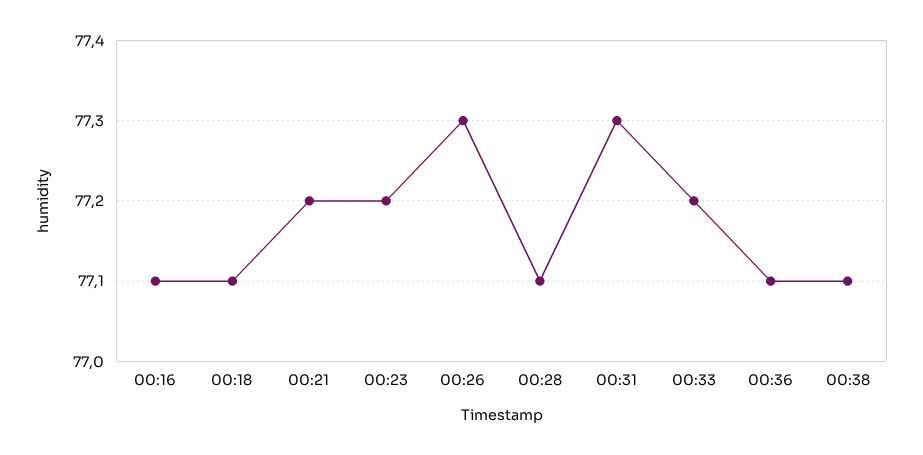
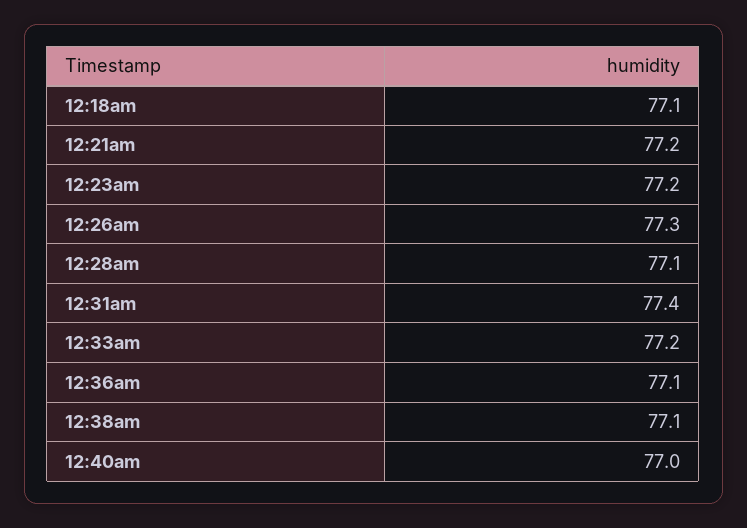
00:16: 77.1 -> none
00:31: 77.3 -> 77.4
12:40am: none -> 77

